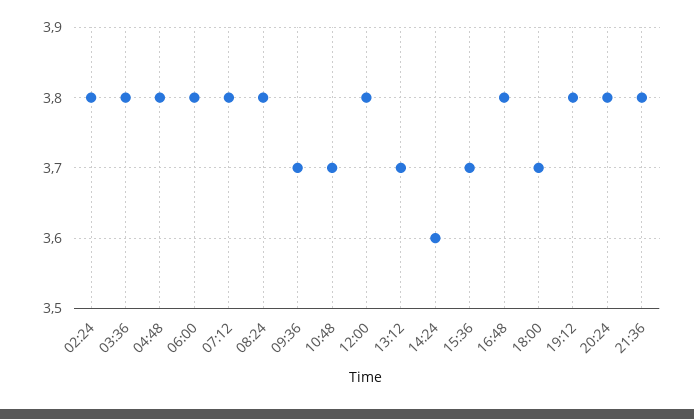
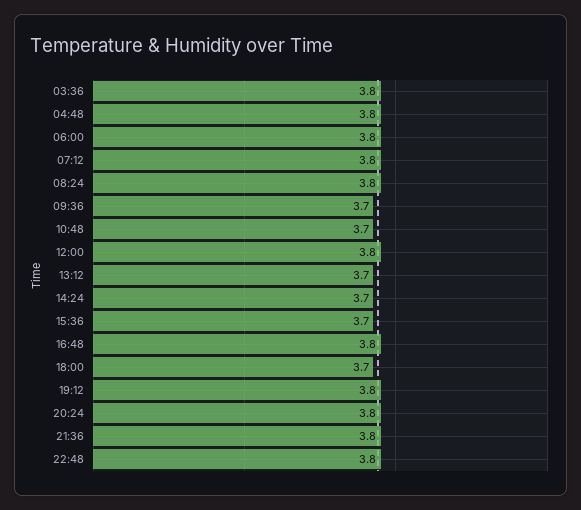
02:24: 3.8 -> none
14:24: 3.6 -> 3.7
22:48: none -> 3.8

